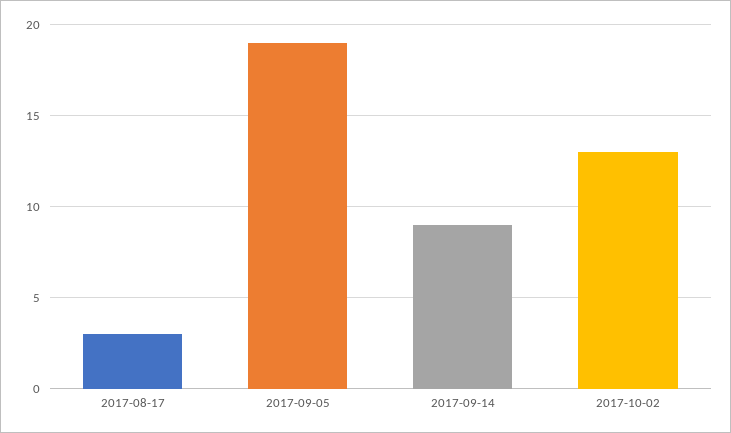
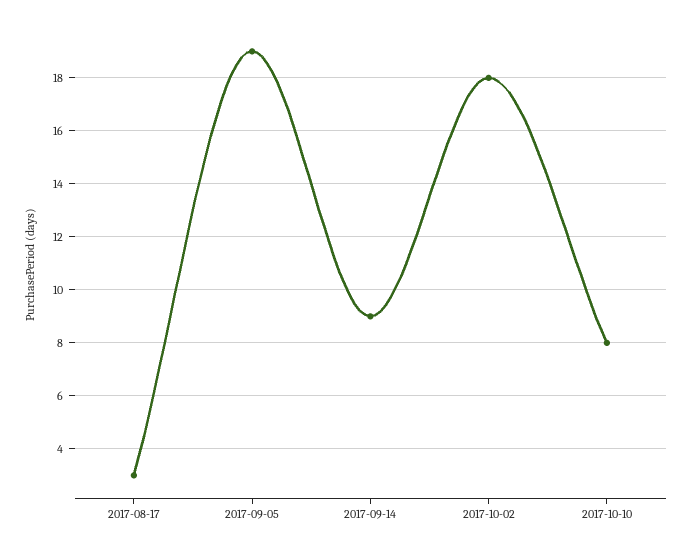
2017-10-02: 13 -> 18
2017-10-10: none -> 8

